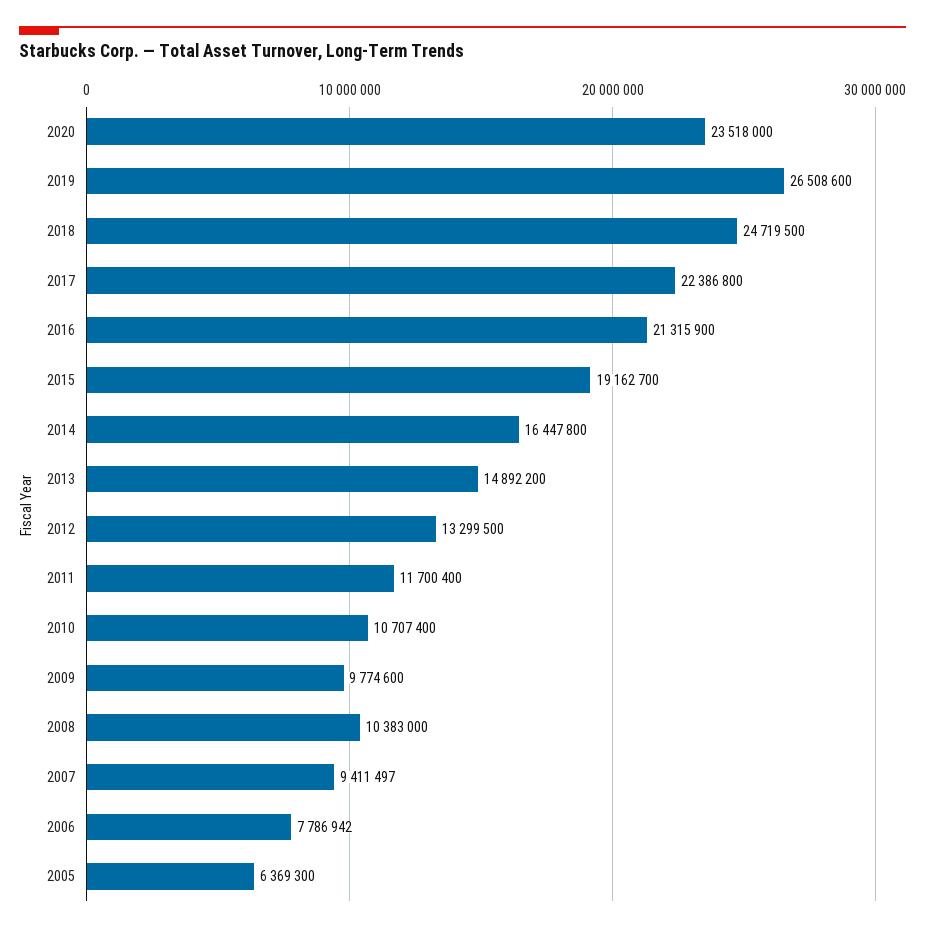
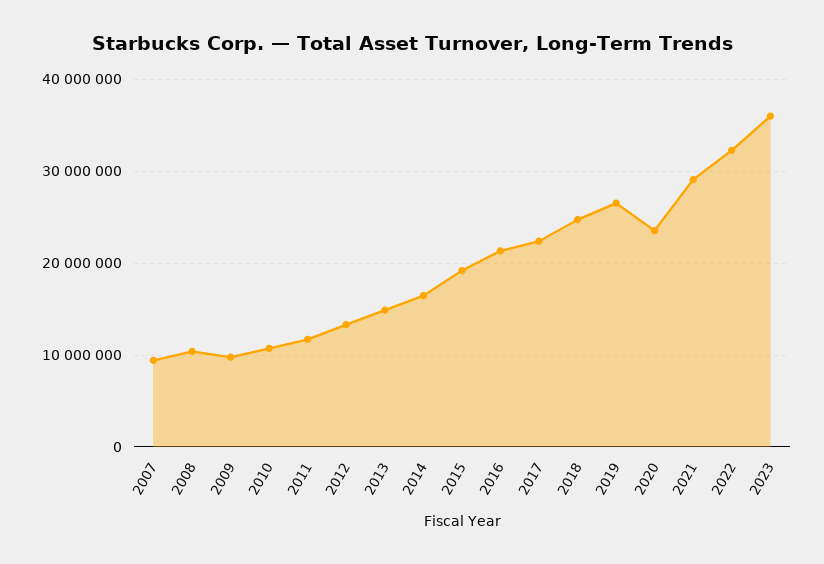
2006: 7786942 -> none
2005: 6369300 -> none
2021: none -> 29000000
2022: none -> 32000000
2023: none -> 36000000

